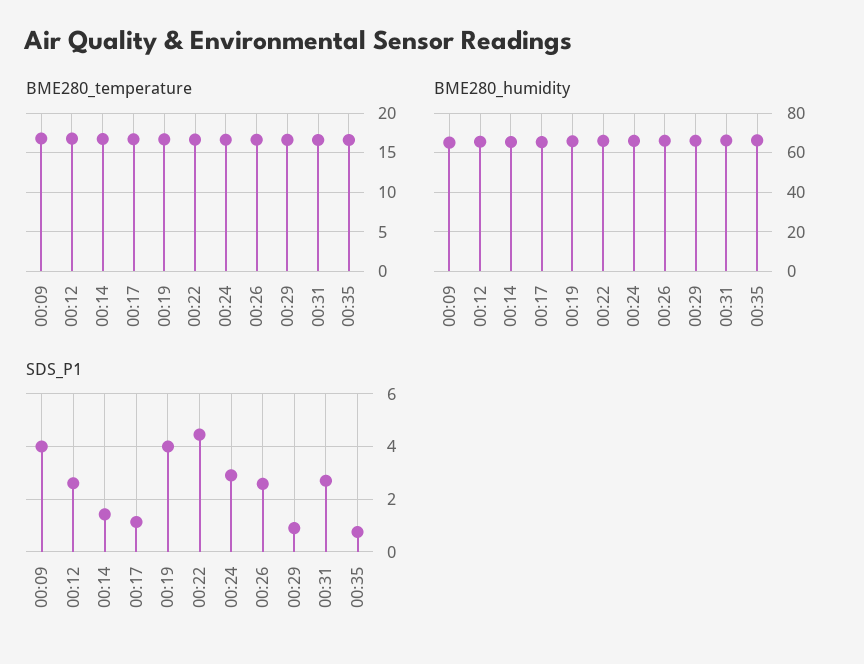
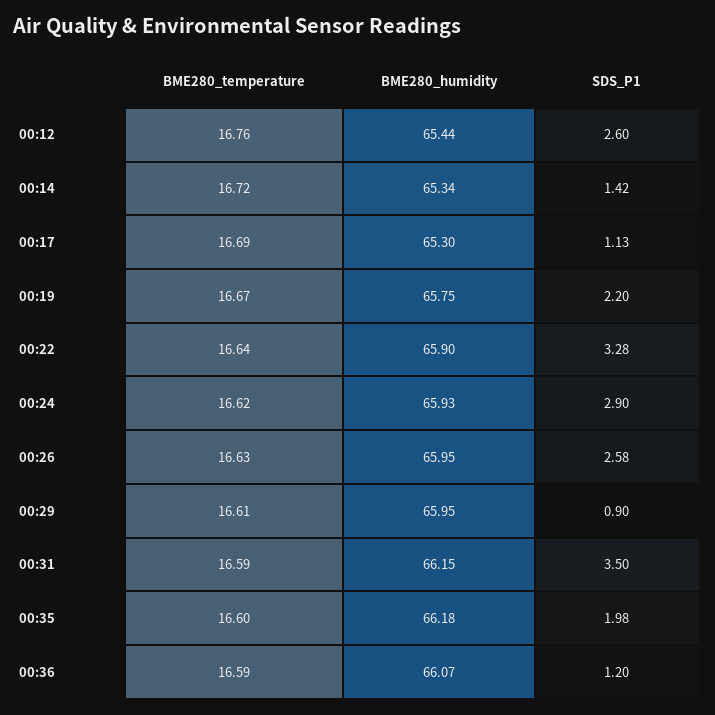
BME280_temperature, 00:09: 17 -> none
BME280_humidity, 00:09: 65 -> none
SDS_P1, 00:09: 4 -> none
SDS_P1, 00:19: 4 -> 2.2
SDS_P1, 00:22: 4.5 -> 3.28
SDS_P1, 00:31: 2.75 -> 3.5
SDS_P1, 00:35: 0.75 -> 1.98
BME280_temperature, 00:36: none -> 16.59
BME280_humidity, 00:36: none -> 66.07
SDS_P1, 00:36: none -> 1.2

